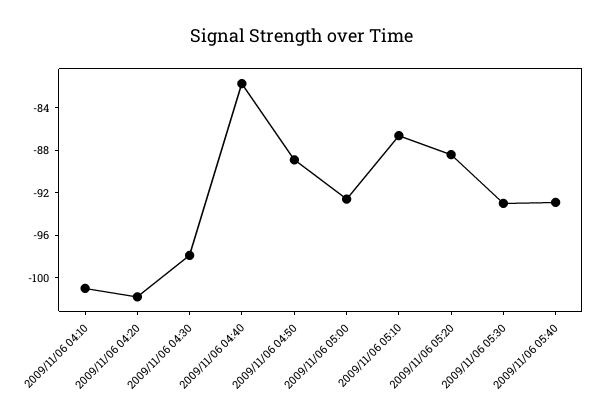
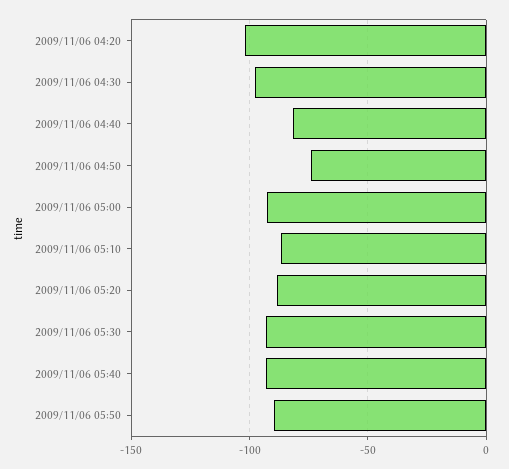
2009/11/06 04:10: -101 -> none
2009/11/06 04:50: -89 -> -75
2009/11/06 05:50: none -> -90

